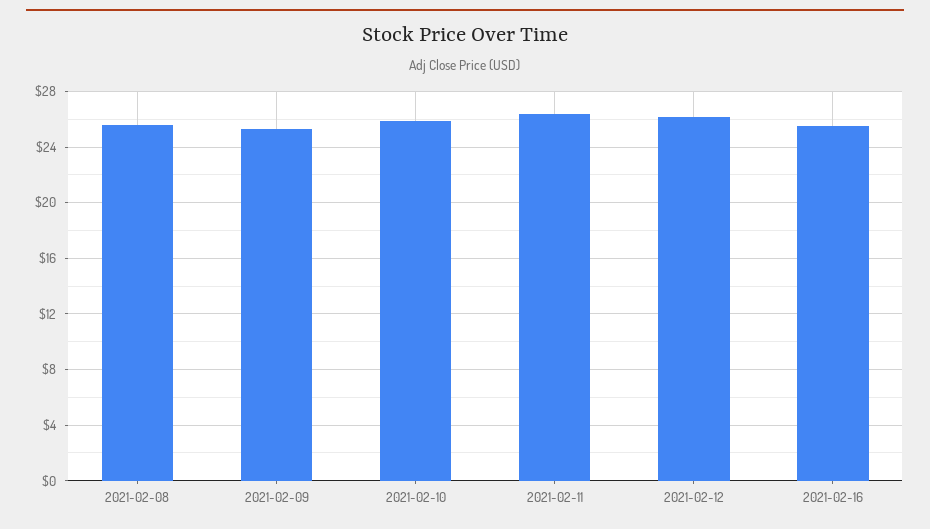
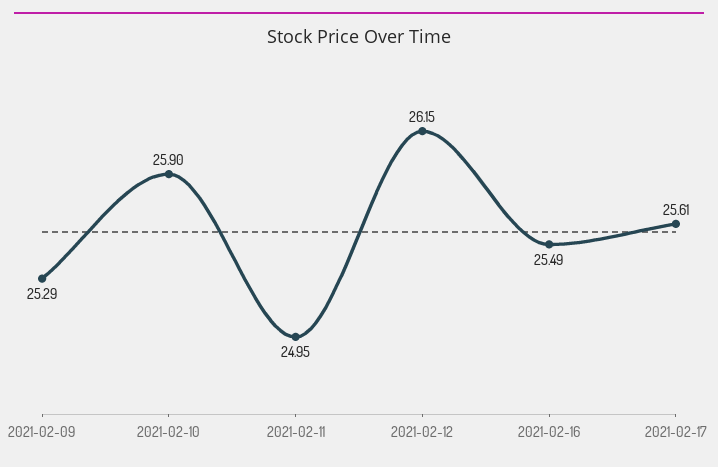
2021-02-08: 25.5 -> none
2021-02-11: 26.5 -> 24.95
2021-02-17: none -> 25.61

